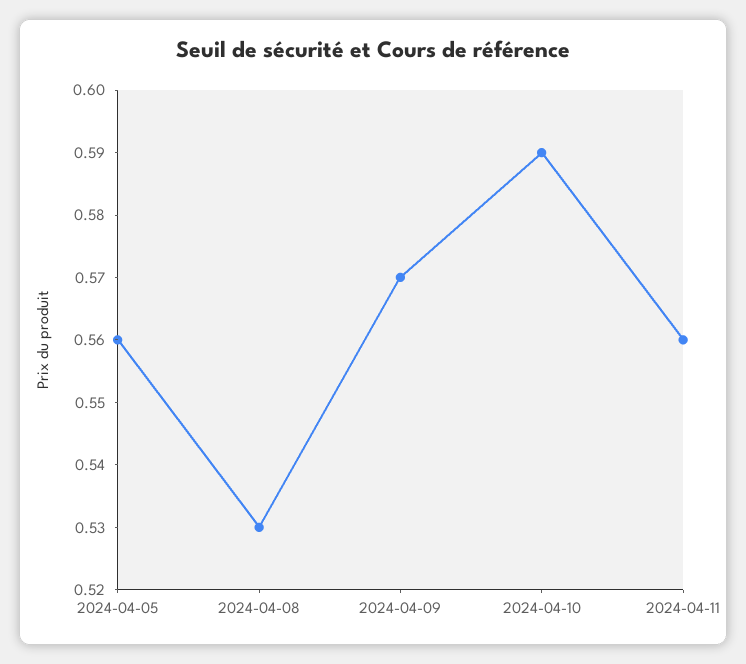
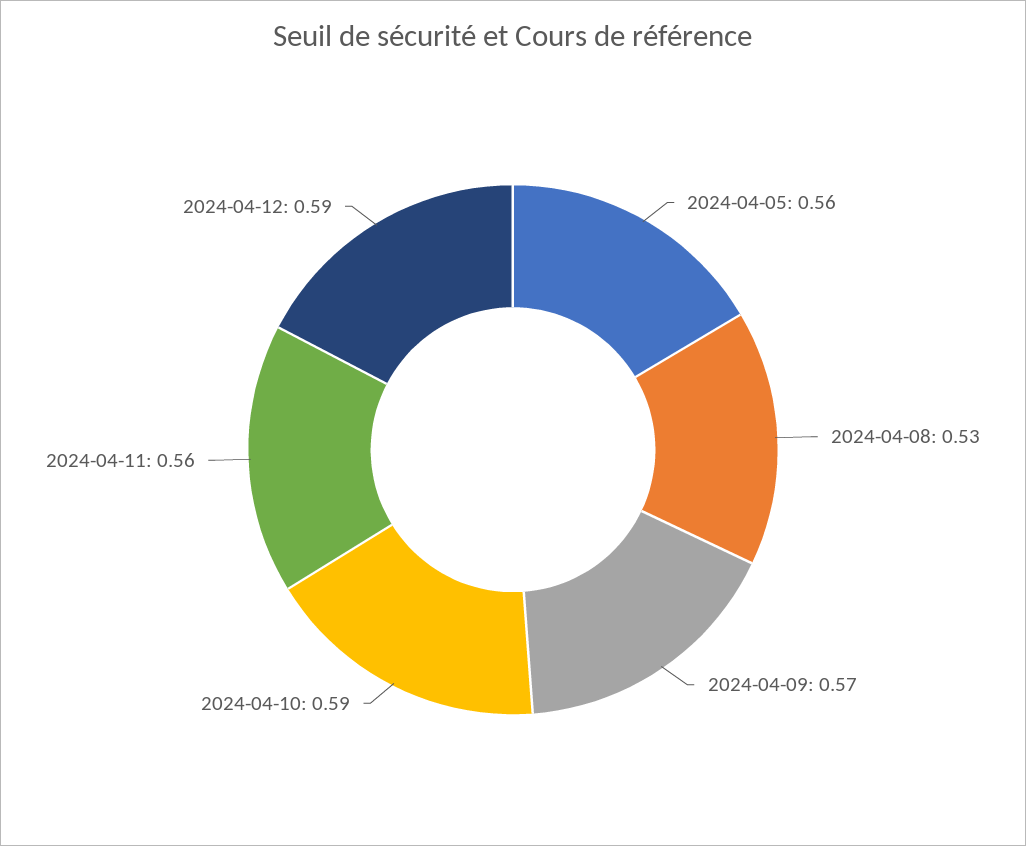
2024-04-12: none -> 0.59

